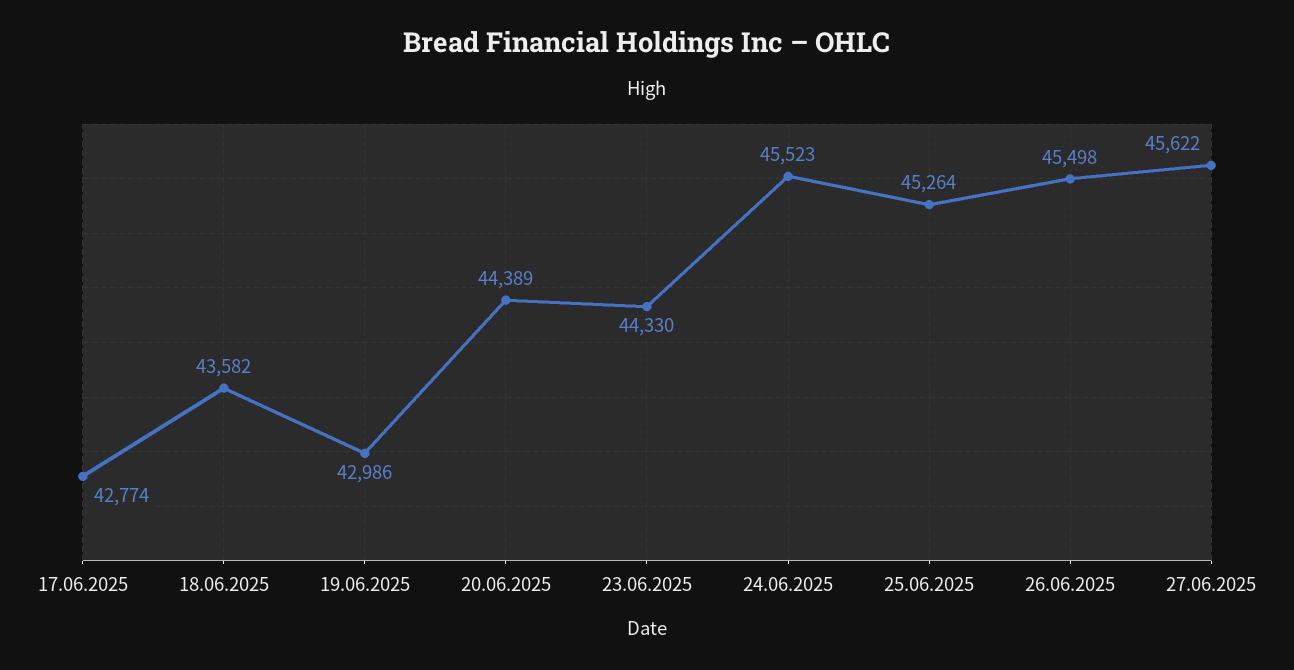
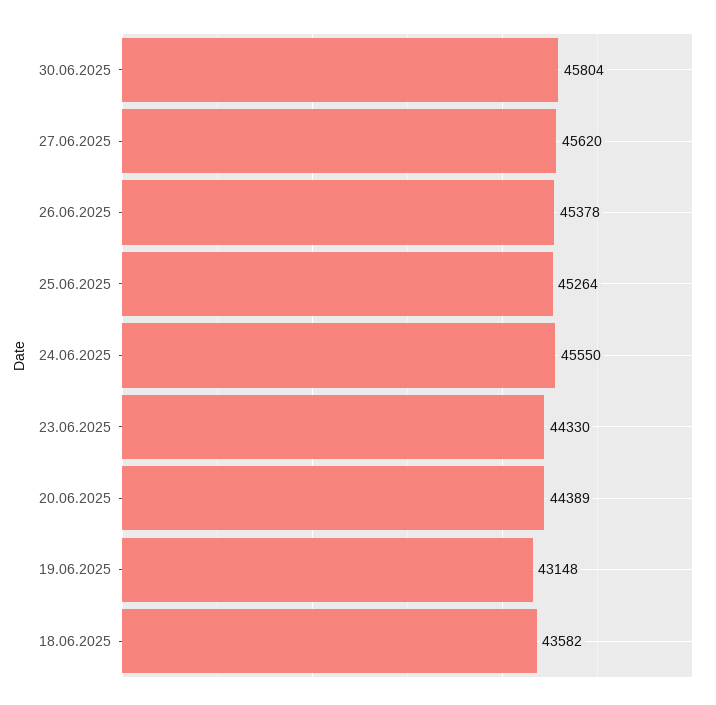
17.06.2025: 42774 -> none
19.06.2025: 42986 -> 43148
24.06.2025: 45523 -> 45550
26.06.2025: 45498 -> 45378
27.06.2025: 45622 -> 45620
30.06.2025: none -> 45804

